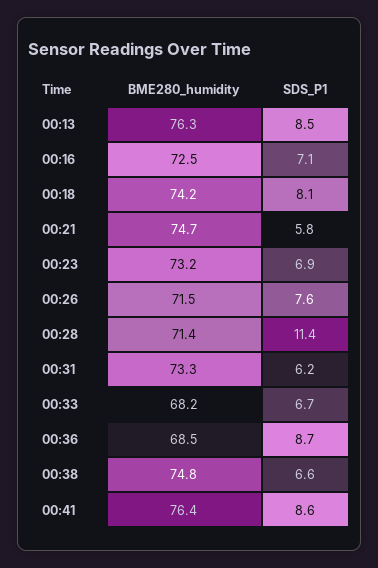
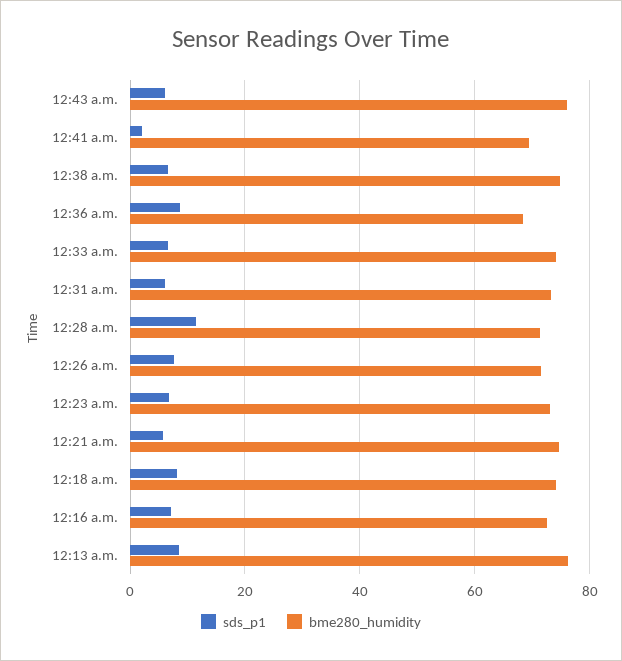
BME280_humidity, 00:33: 68.2 -> 74
BME280_humidity, 00:41: 76.4 -> 70
SDS_P1, 00:41: 8.6 -> 2
SDS_P1, 12:43 a.m.: none -> 6
BME280_humidity, 12:43 a.m.: none -> 76

